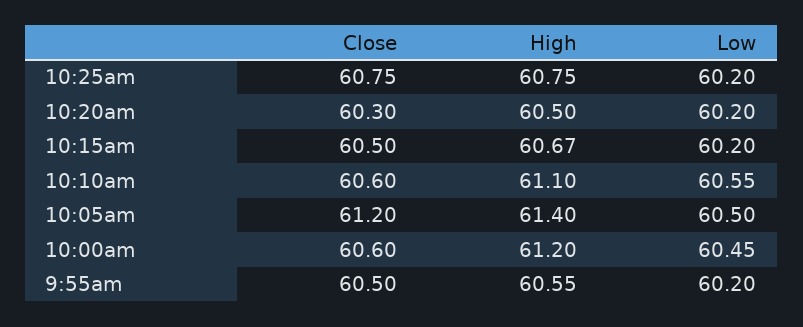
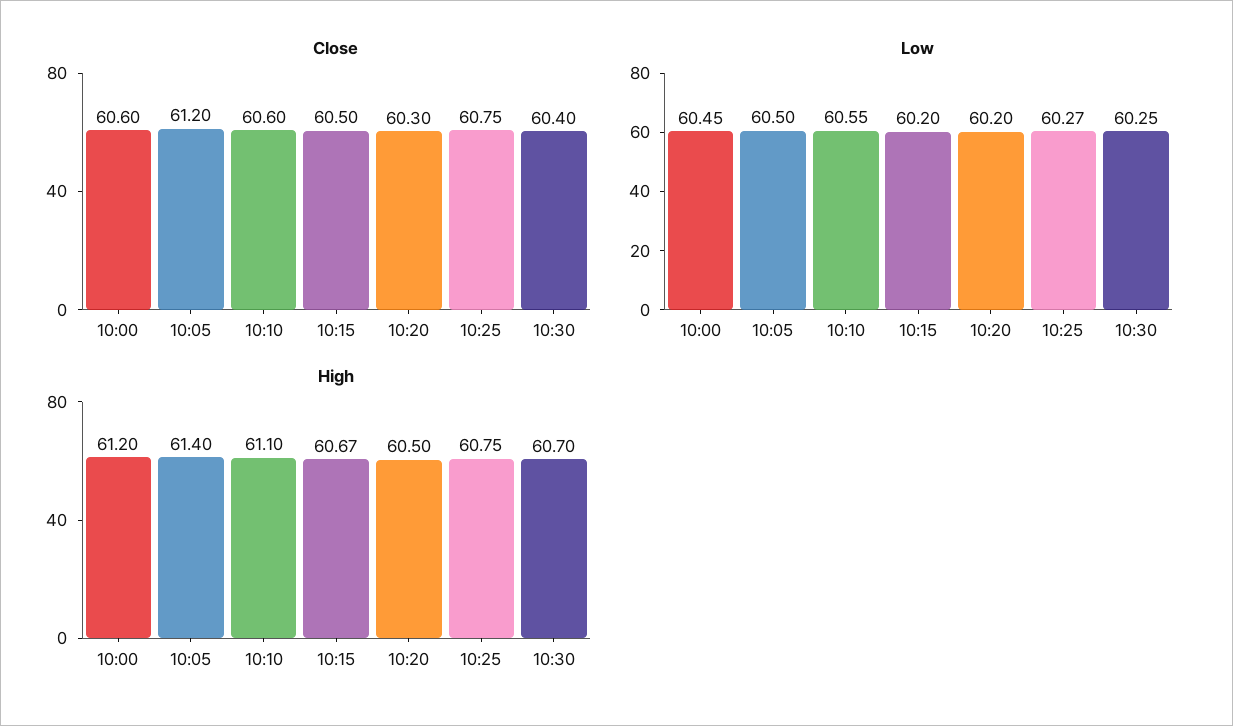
Low, 10:25am: 60.2 -> 60.27
Close, 9:55am: 60.5 -> none
High, 9:55am: 60.55 -> none
Low, 9:55am: 60.2 -> none
Close, 10:30: none -> 60.4
Low, 10:30: none -> 60.25
High, 10:30: none -> 60.7

